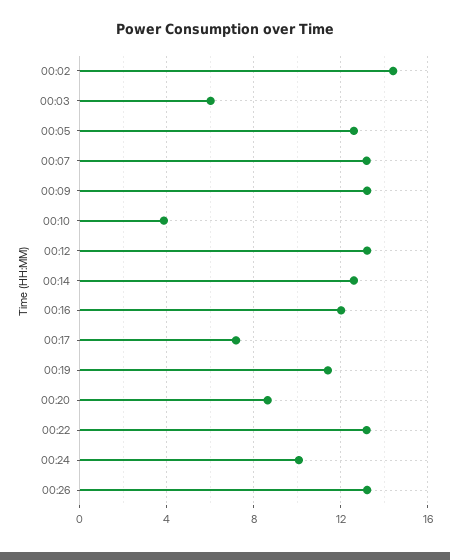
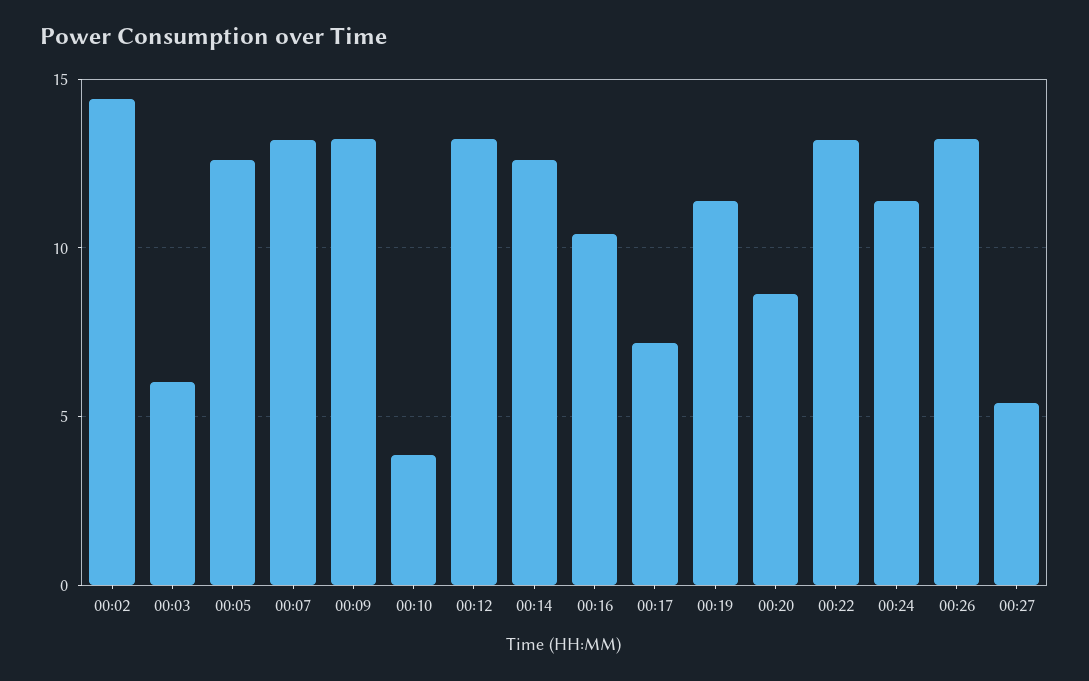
00:16: 12 -> 10.5
00:24: 10 -> 11.5
00:27: none -> 5.5

